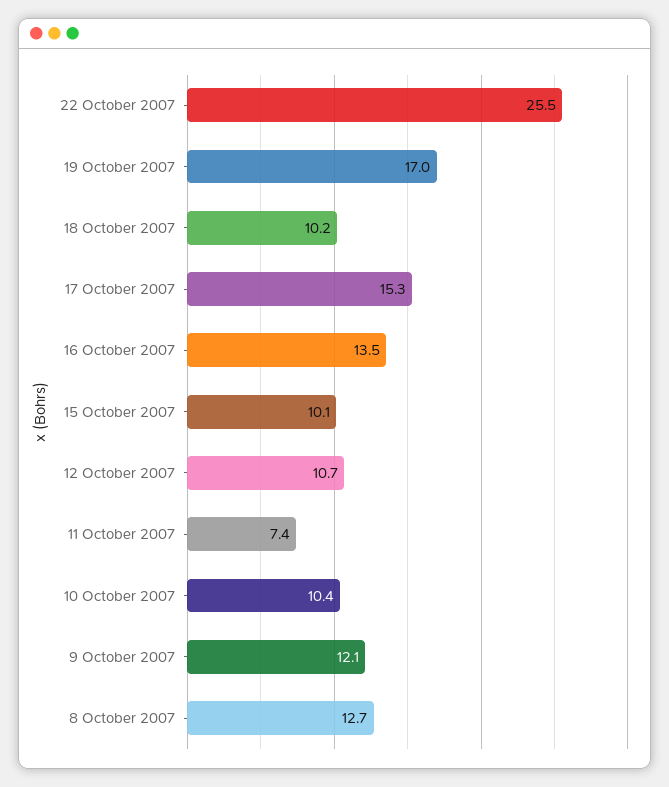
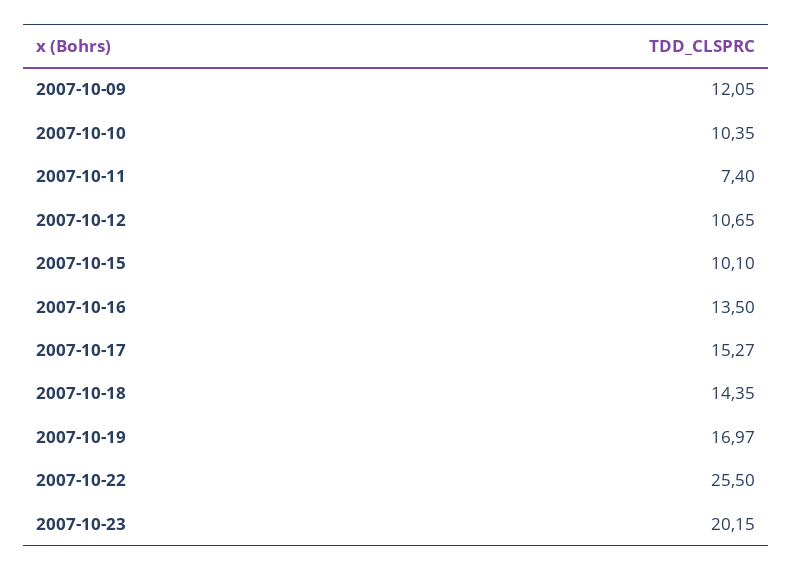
18 October 2007: 10.2 -> 14.35
8 October 2007: 12.7 -> none
2007-10-23: none -> 20.15

